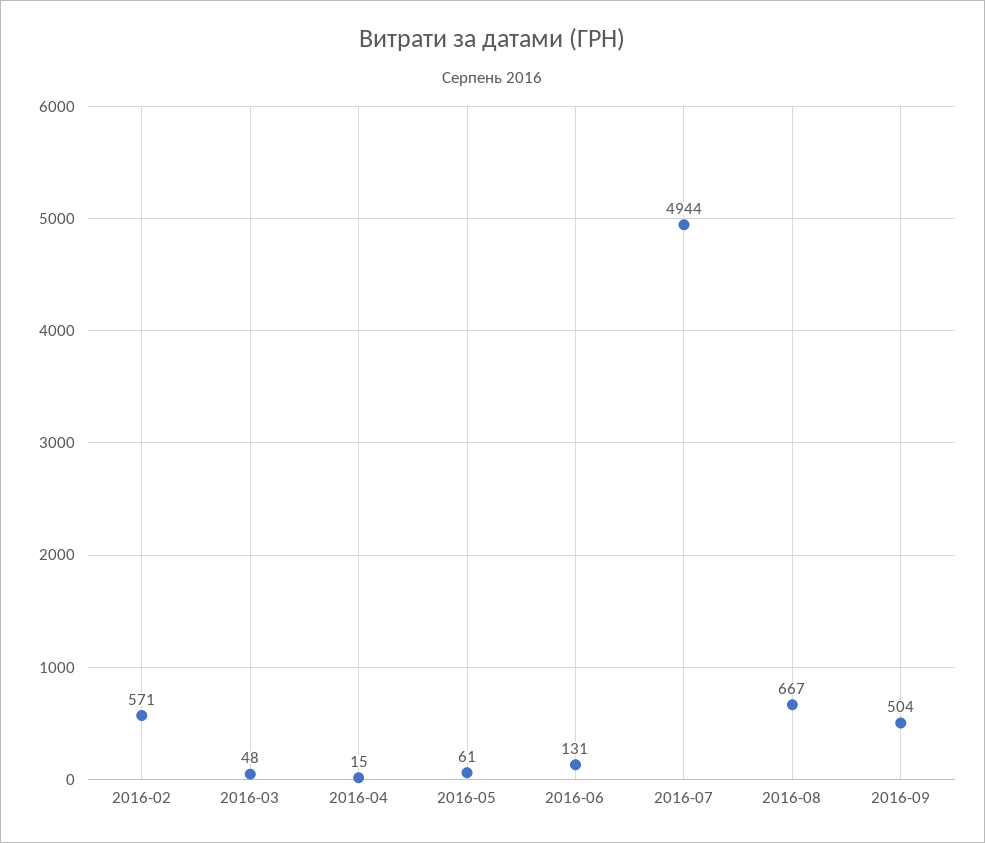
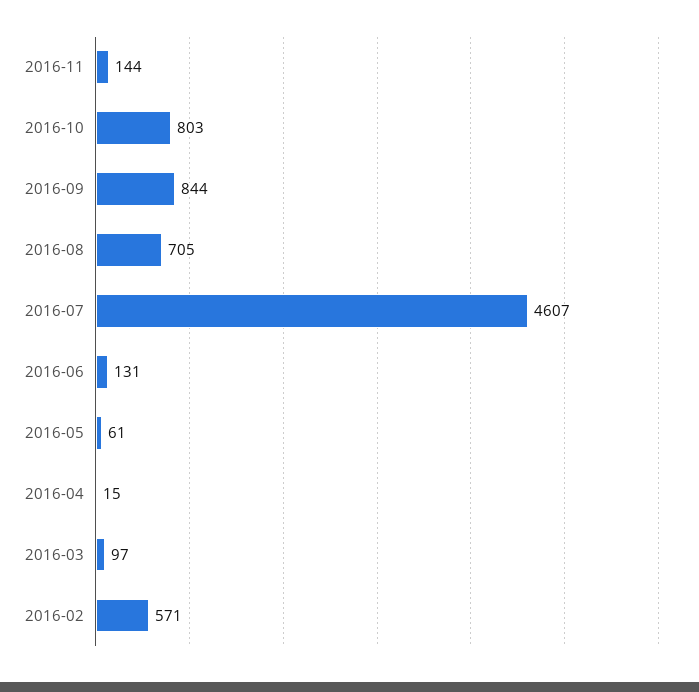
2016-03: 48 -> 97
2016-07: 4944 -> 4607
2016-08: 667 -> 705
2016-09: 504 -> 844
2016-11: none -> 144
2016-10: none -> 803

